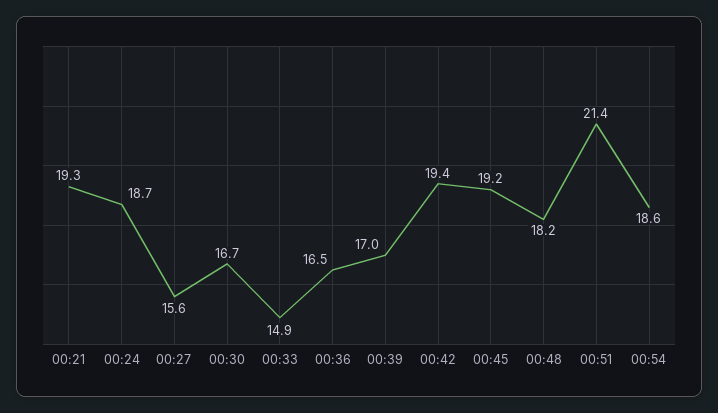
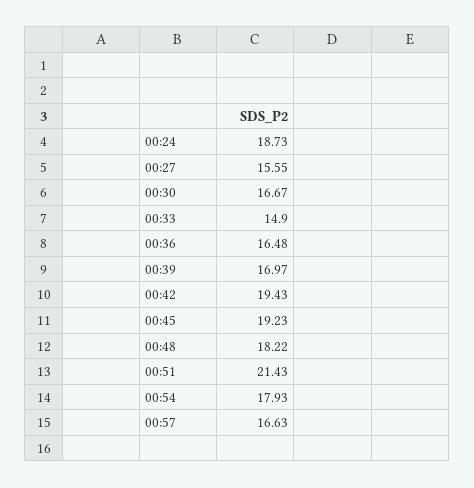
00:21: 19.3 -> none
00:54: 18.6 -> 17.93
00:57: none -> 16.63

